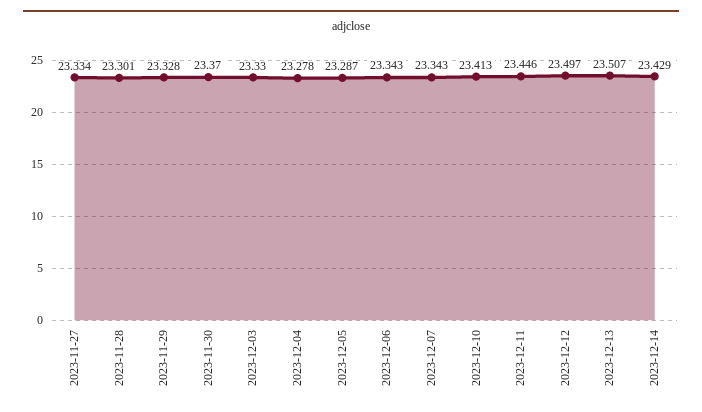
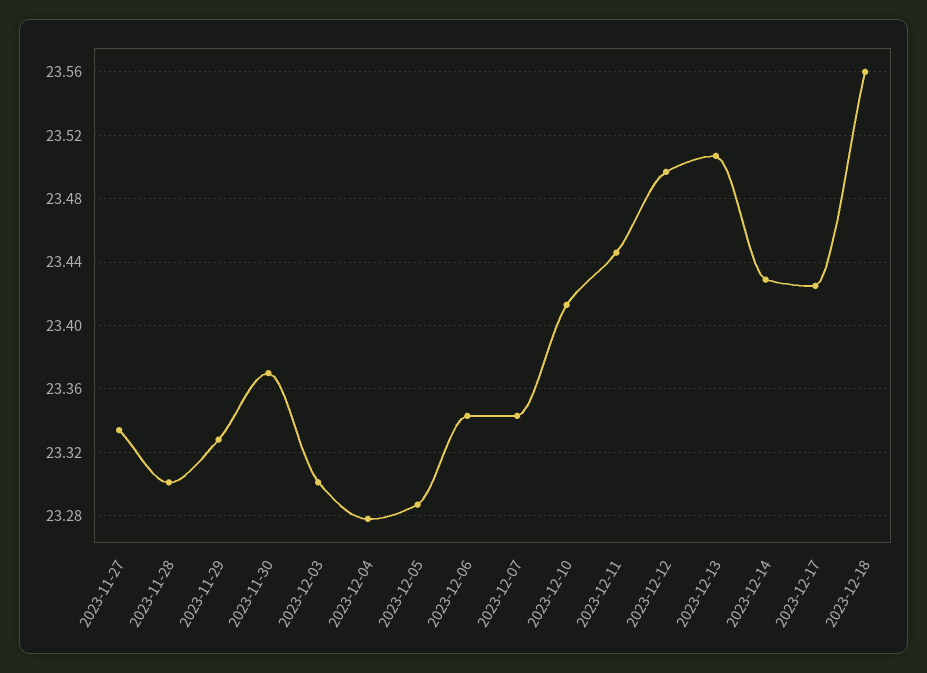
2023-12-03: 23.33 -> 23.3
2023-12-17: none -> 23.425
2023-12-18: none -> 23.56

